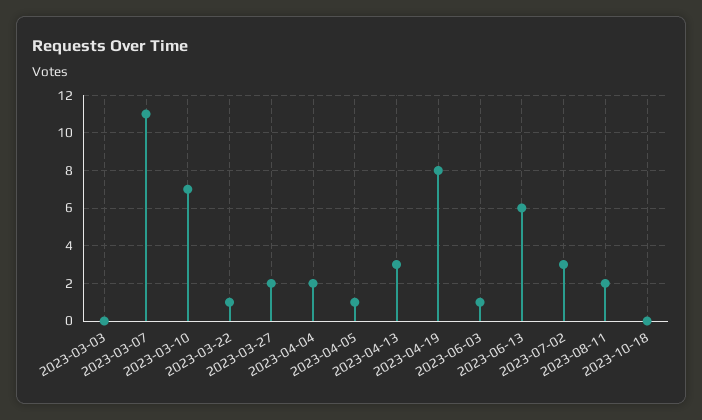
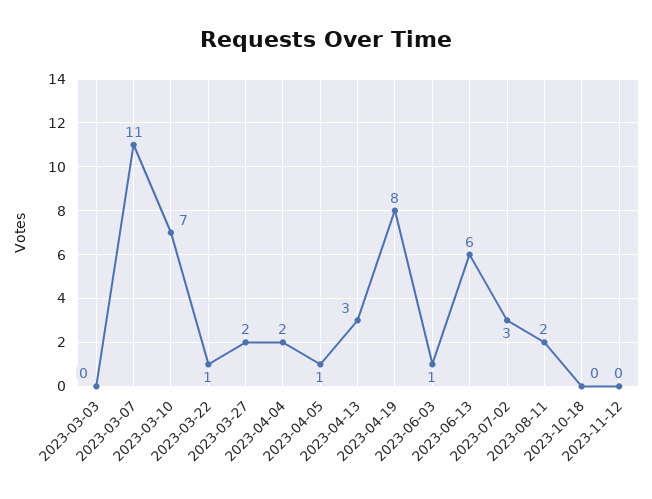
2023-11-12: none -> 0

